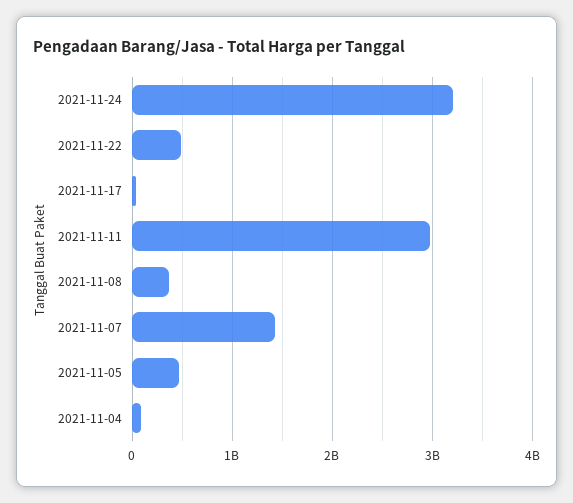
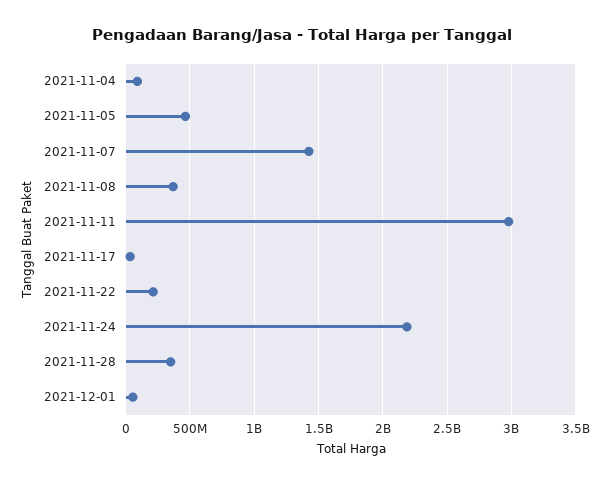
2021-11-24: 3200000000 -> 2200000000
2021-11-22: 500000000 -> 200000000
2021-11-28: none -> 350000000
2021-12-01: none -> 50000000

